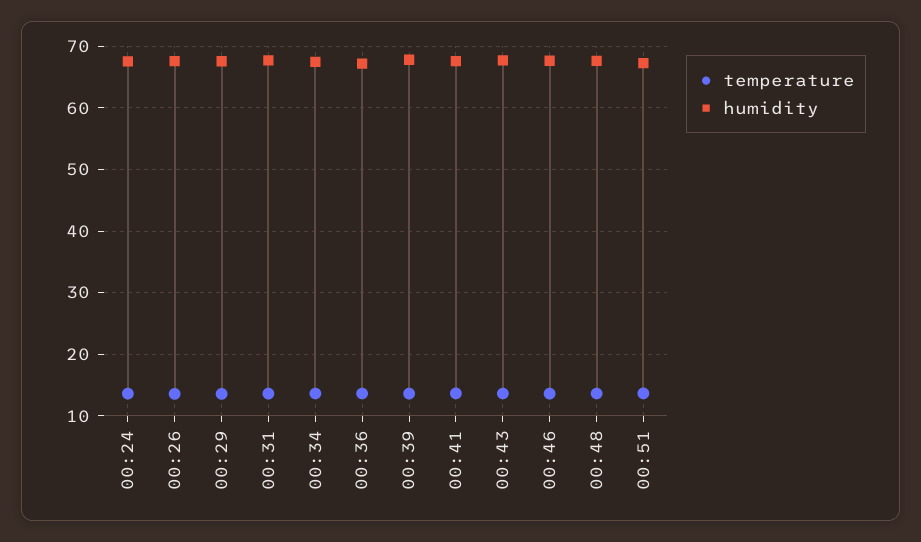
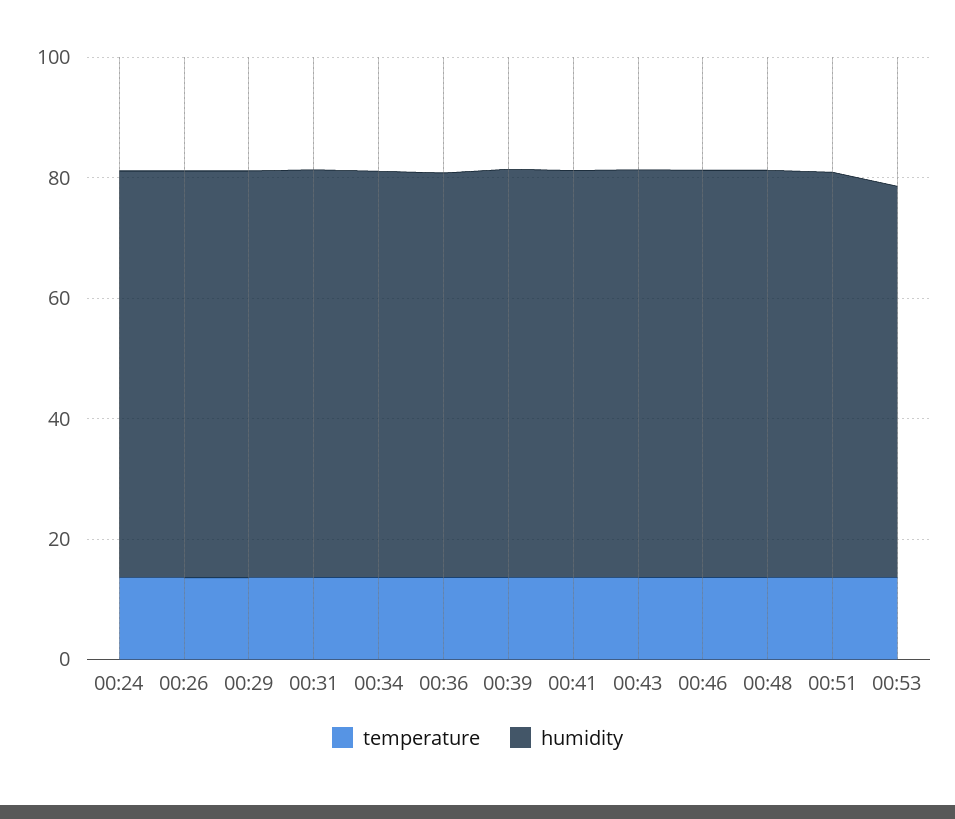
temperature, 00:53: none -> 15
humidity, 00:53: none -> 65

